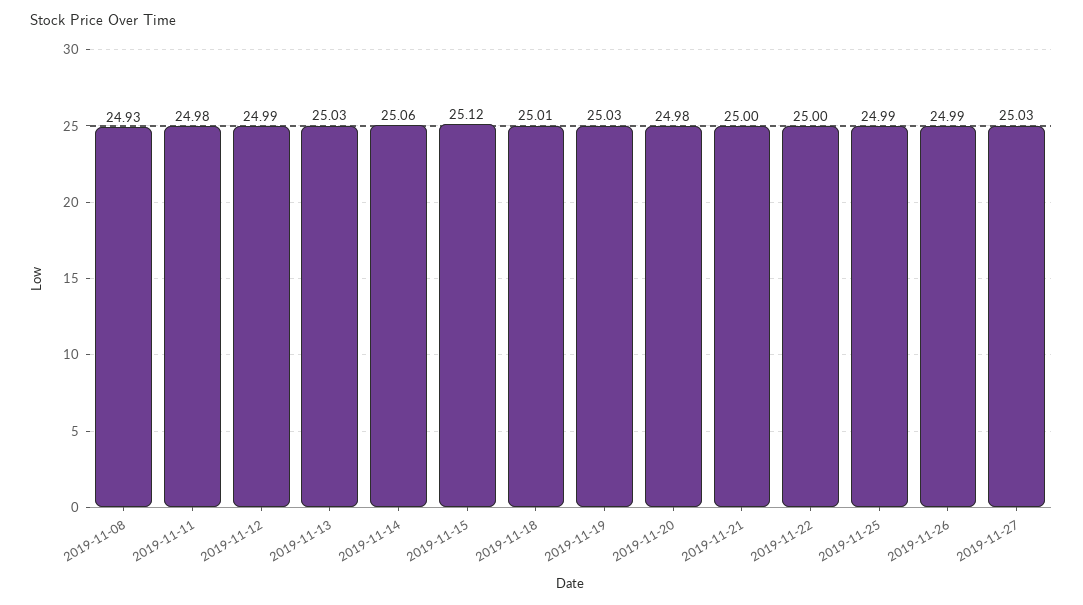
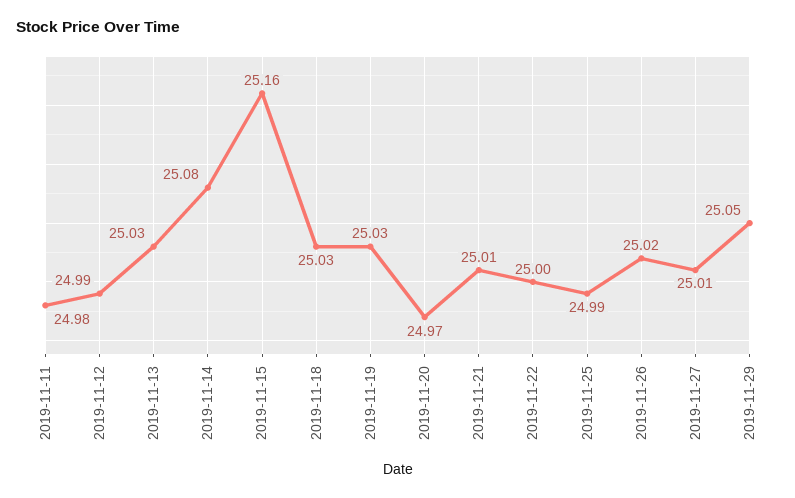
2019-11-08: 24.93 -> none
2019-11-14: 25.06 -> 25.08
2019-11-15: 25.12 -> 25.16
2019-11-18: 25.01 -> 25.03
2019-11-20: 24.98 -> 24.97
2019-11-21: 25 -> 25.01
2019-11-26: 24.99 -> 25.02
2019-11-27: 25.03 -> 25.01
2019-11-29: none -> 25.05

